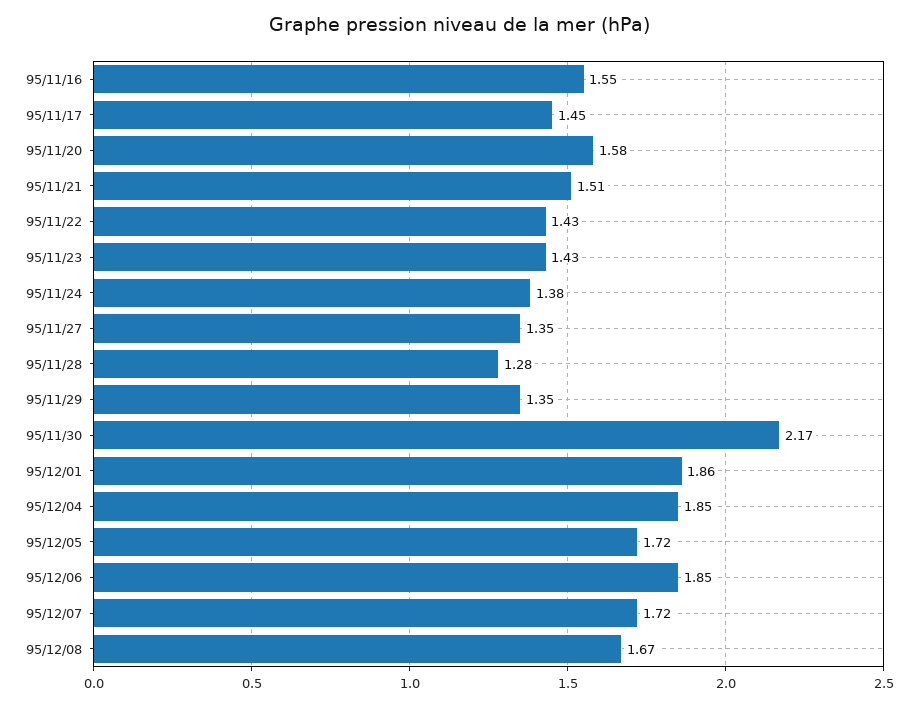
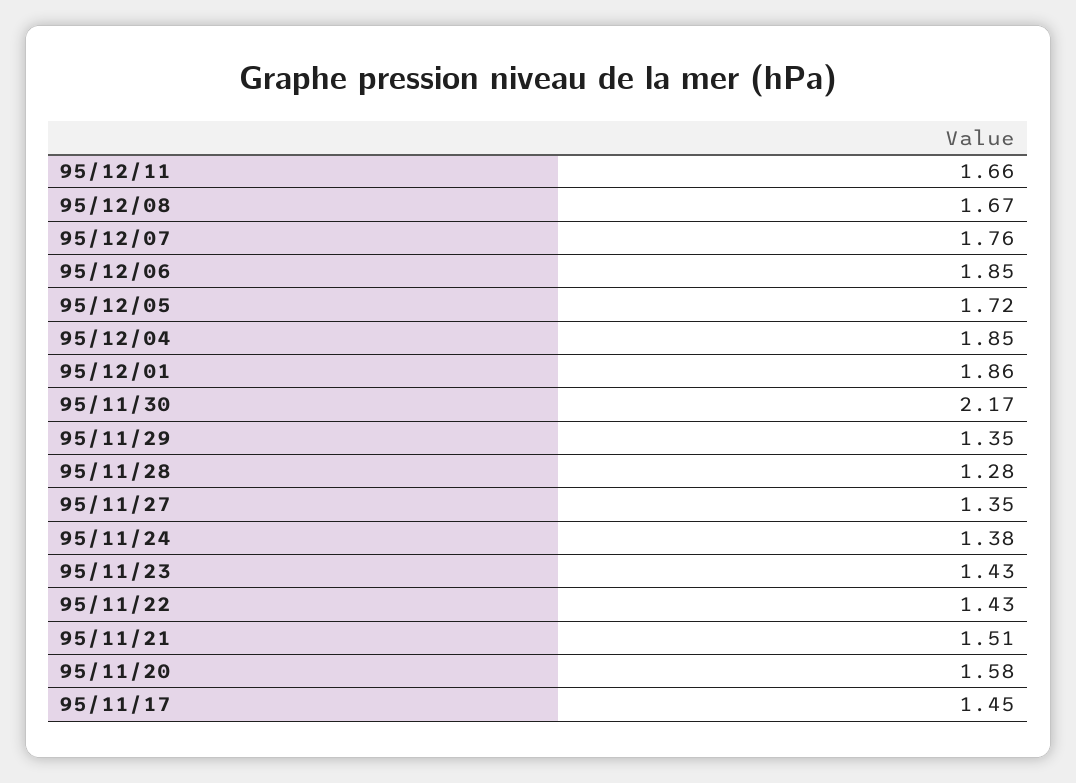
95/11/16: 1.55 -> none
95/12/07: 1.72 -> 1.76
95/12/11: none -> 1.66

